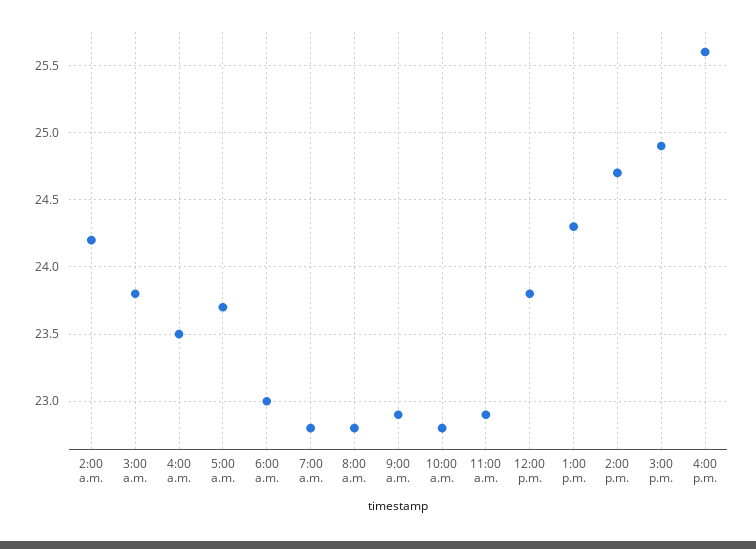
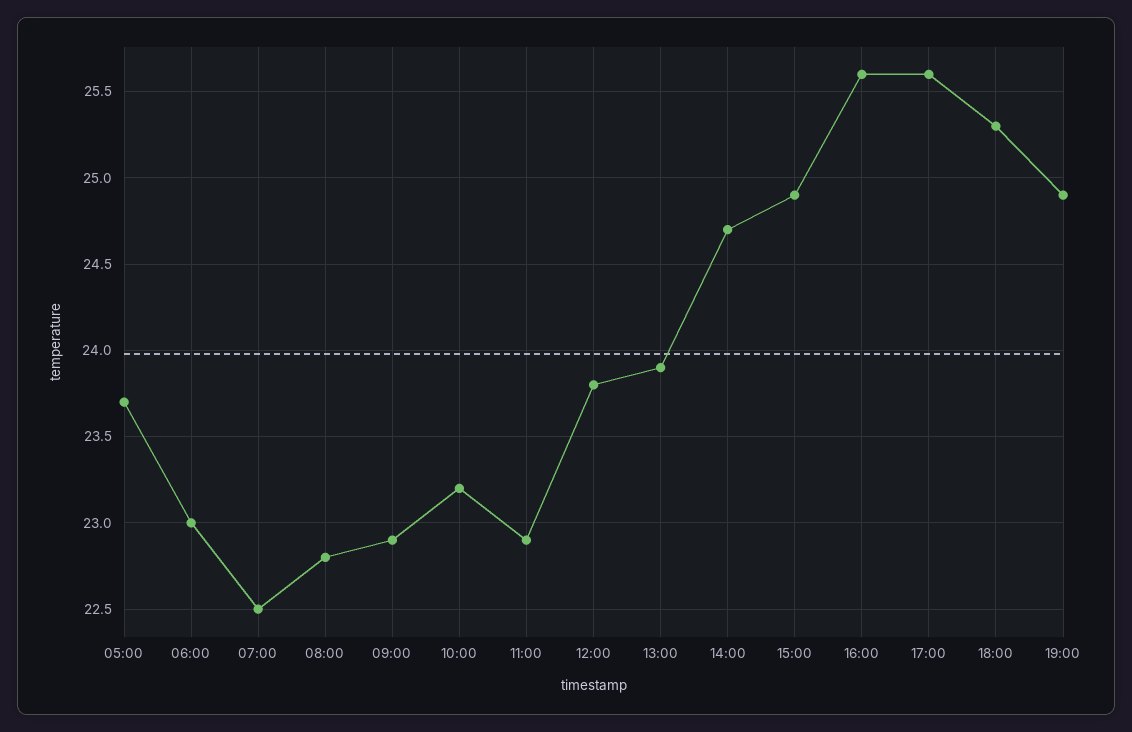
2:00 a.m.: 24.2 -> none
3:00 a.m.: 23.8 -> none
4:00 a.m.: 23.5 -> none
7:00 a.m.: 22.8 -> 22.5
10:00 a.m.: 22.8 -> 23.2
1:00 p.m.: 24.3 -> 23.9
17:00: none -> 25.6
18:00: none -> 25.3
19:00: none -> 24.9

